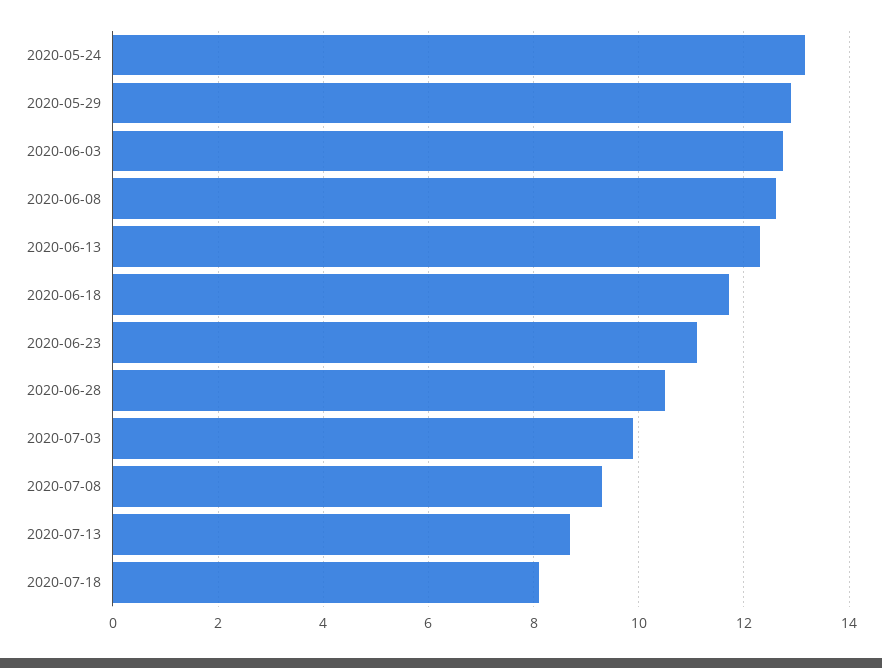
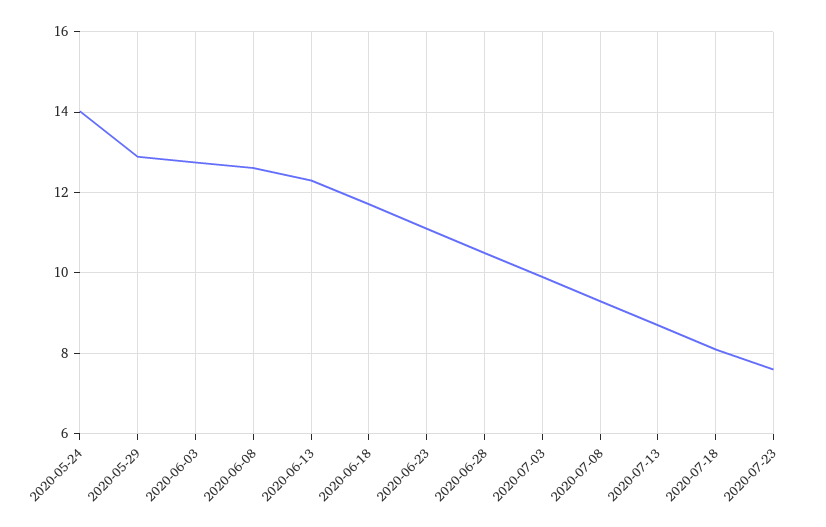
2020-05-24: 13.2 -> 14
2020-07-23: none -> 7.6

